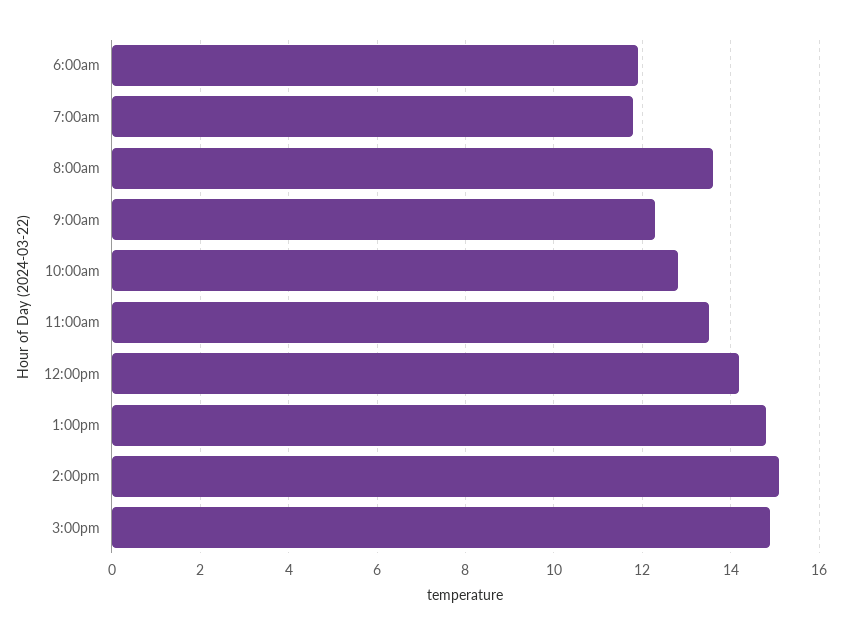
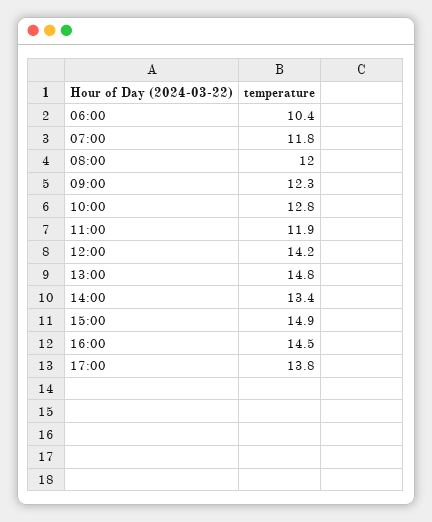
6:00am: 12 -> 10.4
8:00am: 13.5 -> 12
11:00am: 13.5 -> 11.9
2:00pm: 15 -> 13.4
16:00: none -> 14.5
17:00: none -> 13.8

